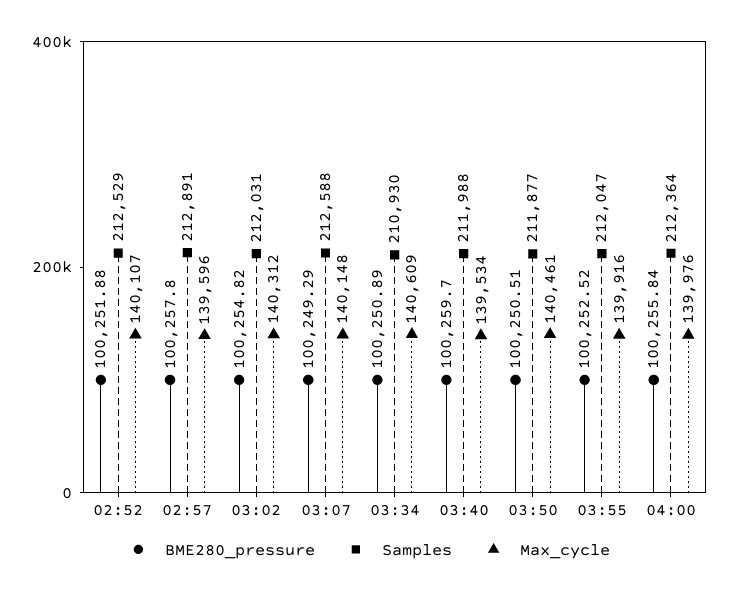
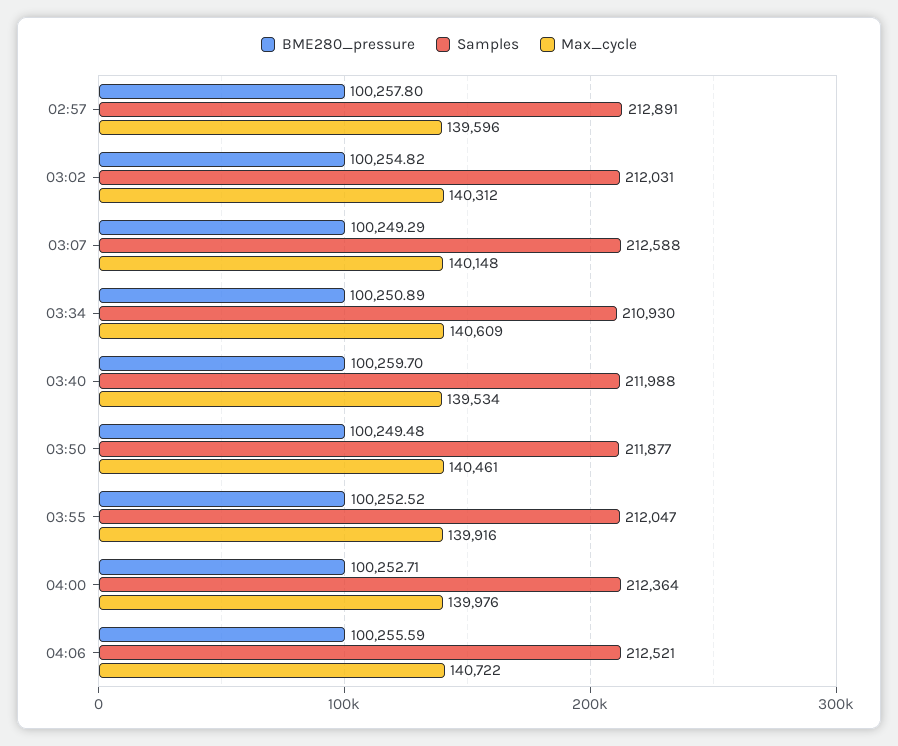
BME280_pressure, 02:52: 100251.88 -> none
Samples, 02:52: 212529 -> none
Max_cycle, 02:52: 140107 -> none
BME280_pressure, 03:50: 100250.51 -> 100249.48
BME280_pressure, 04:00: 100255.84 -> 100252.71
BME280_pressure, 04:06: none -> 100255.59
Samples, 04:06: none -> 212521
Max_cycle, 04:06: none -> 140722

